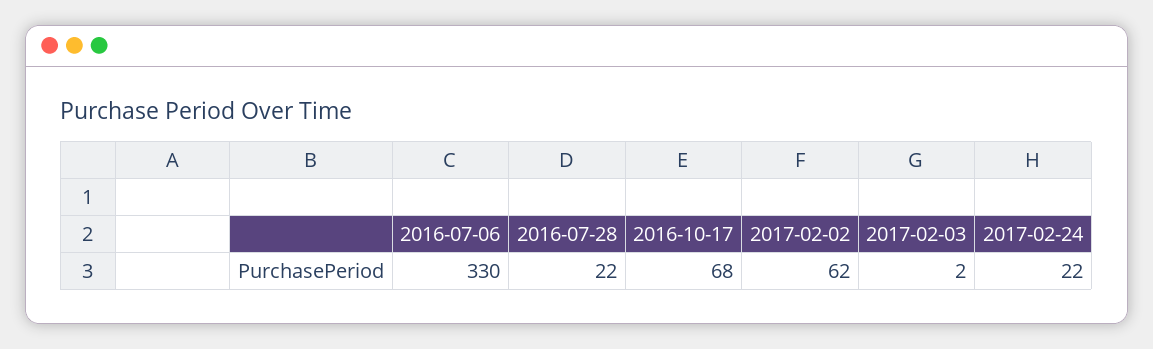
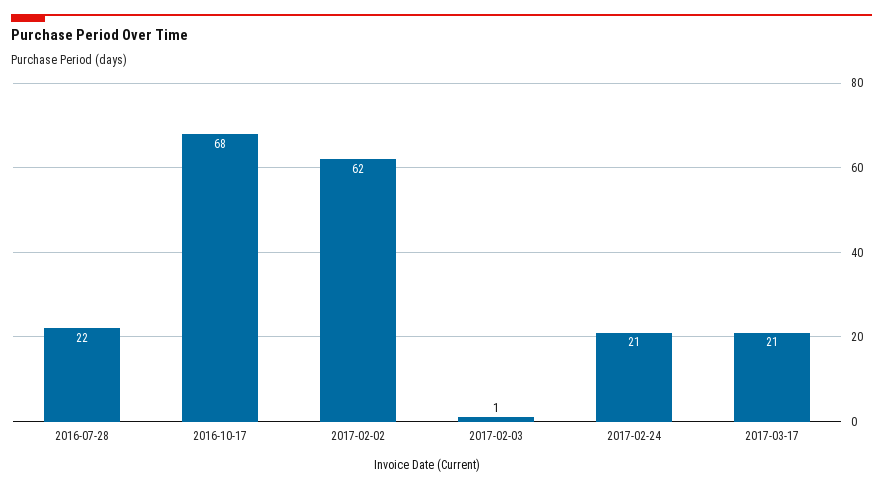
2016-07-06: 330 -> none
2017-02-03: 2 -> 1
2017-02-24: 22 -> 21
2017-03-17: none -> 21

